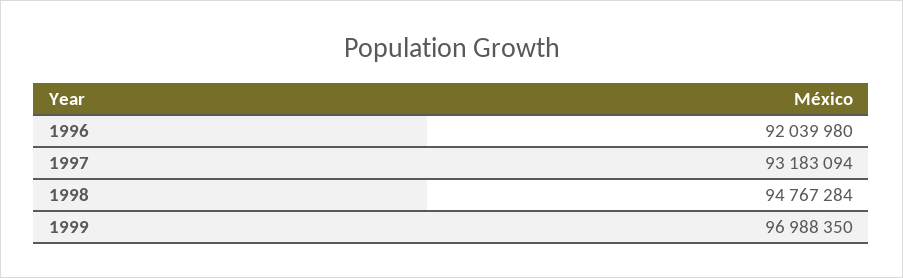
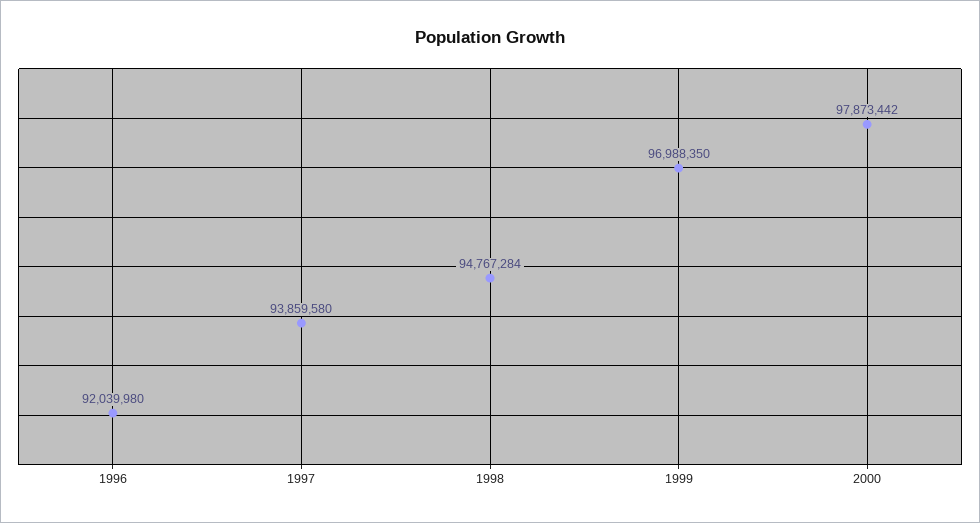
1997: 93183094 -> 93859580
2000: none -> 97873442

